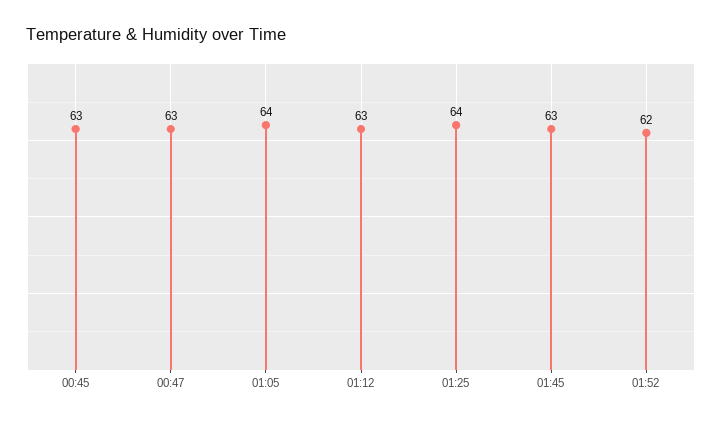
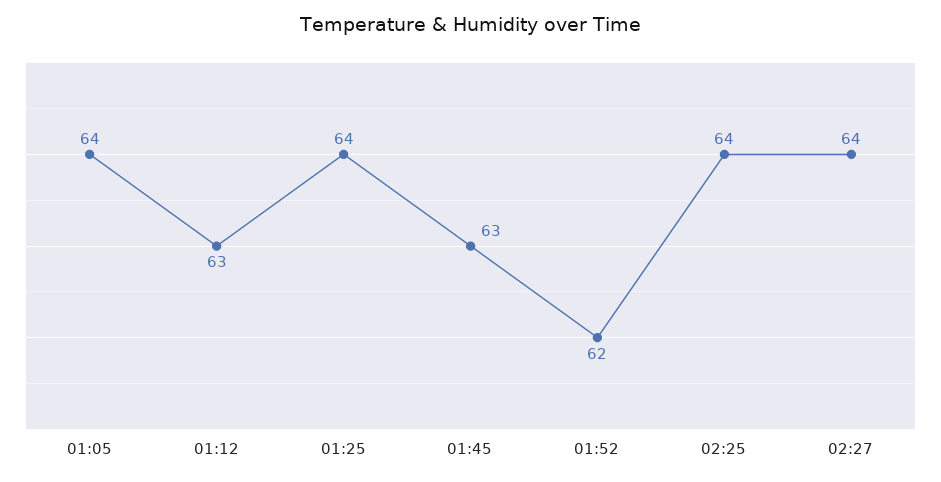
00:45: 63 -> none
00:47: 63 -> none
02:25: none -> 64
02:27: none -> 64

